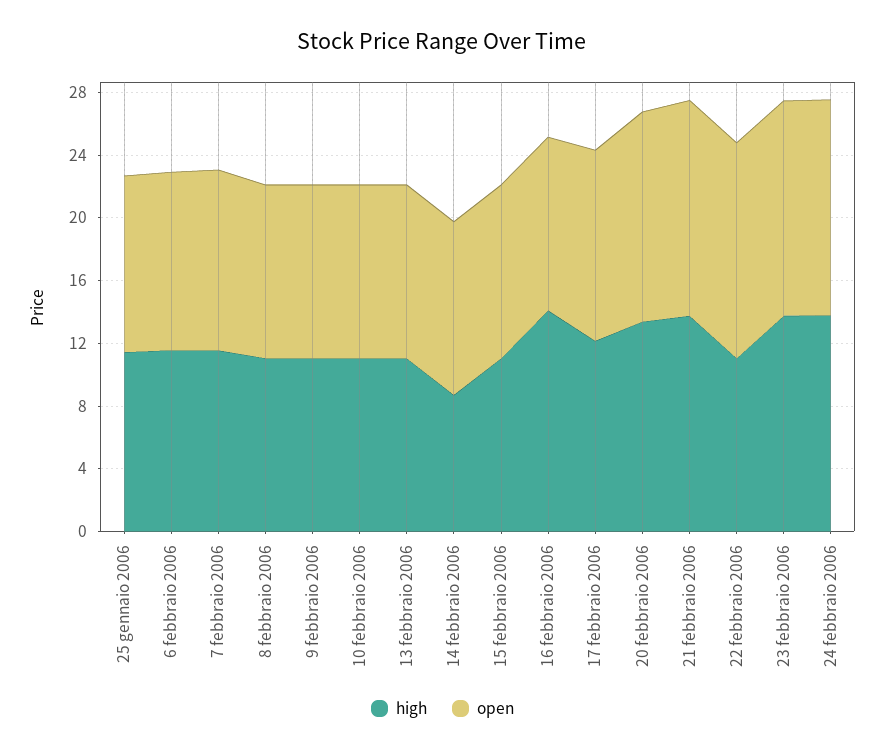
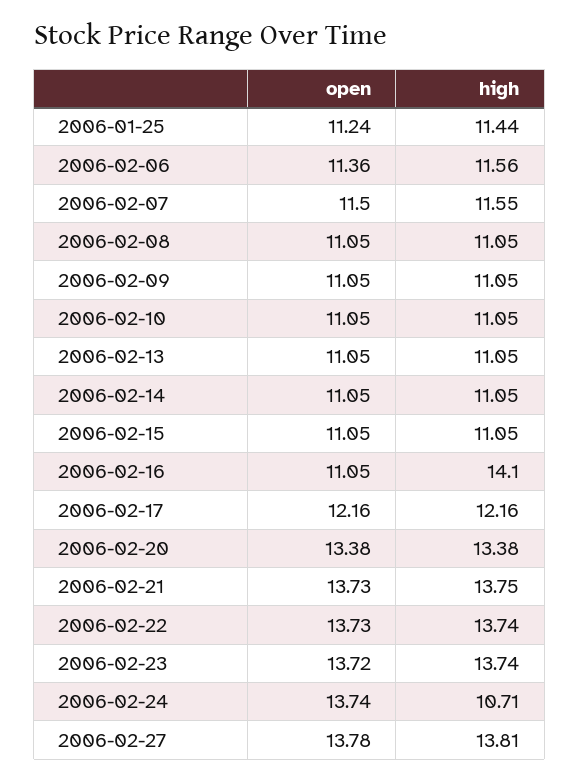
high, 14 febbraio 2006: 9 -> 11.05
high, 22 febbraio 2006: 11 -> 13.74
high, 24 febbraio 2006: 14 -> 10.71
open, 2006-02-27: none -> 13.78
high, 2006-02-27: none -> 13.81

